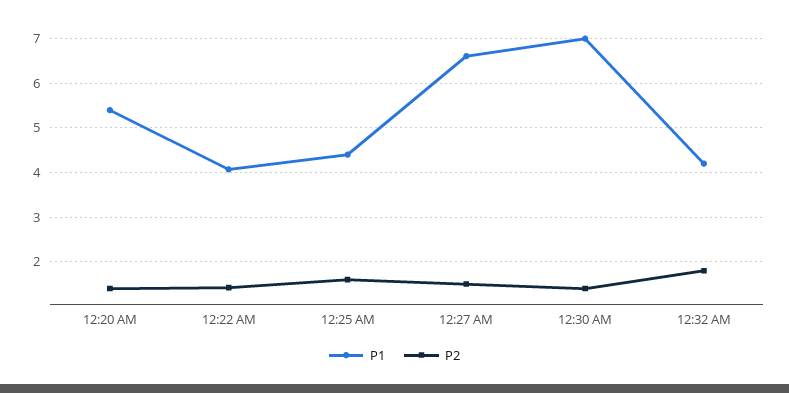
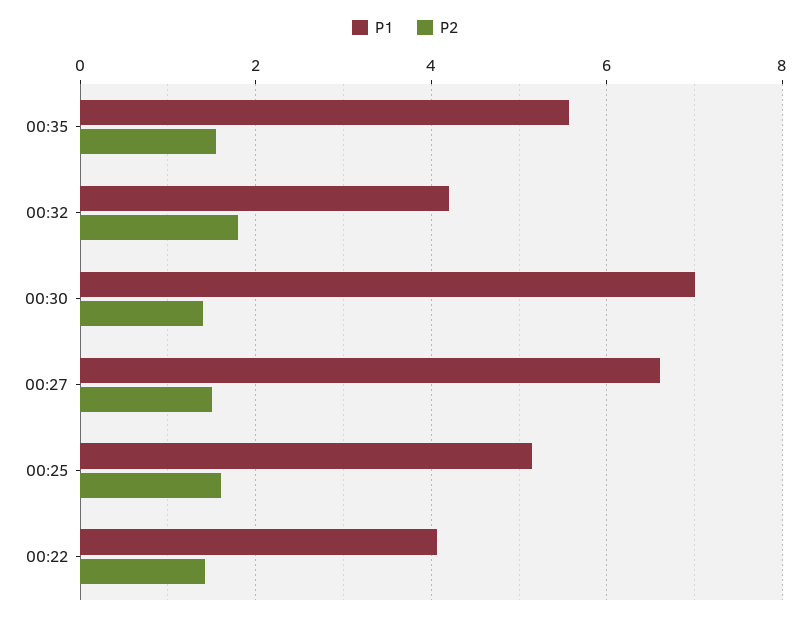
P1, 12:20 AM: 5.4 -> none
P2, 12:20 AM: 1.4 -> none
P1, 12:25 AM: 4.4 -> 5.2
P1, 00:35: none -> 5.6
P2, 00:35: none -> 1.6

